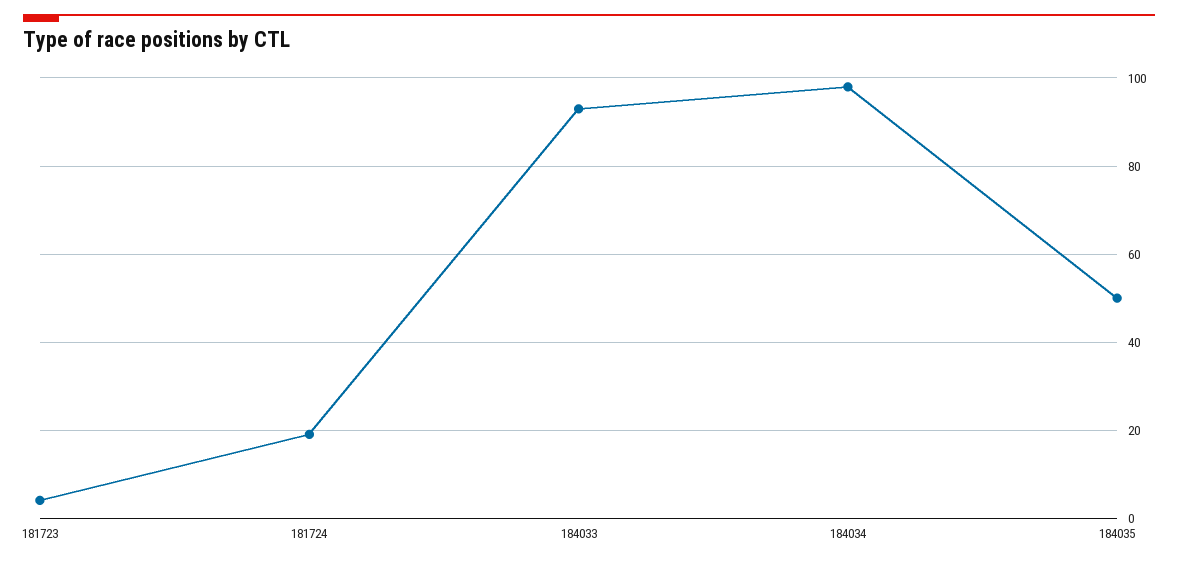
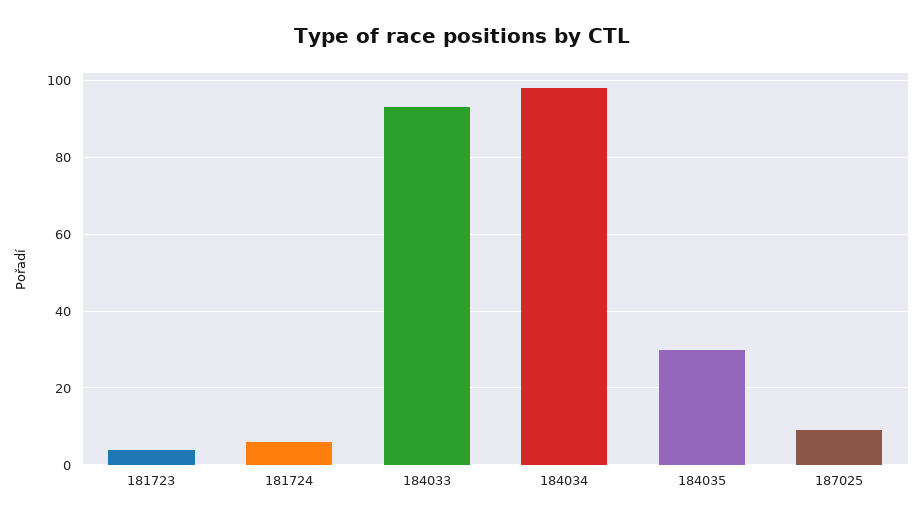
181724: 20 -> 5
184035: 50 -> 30
187025: none -> 10

